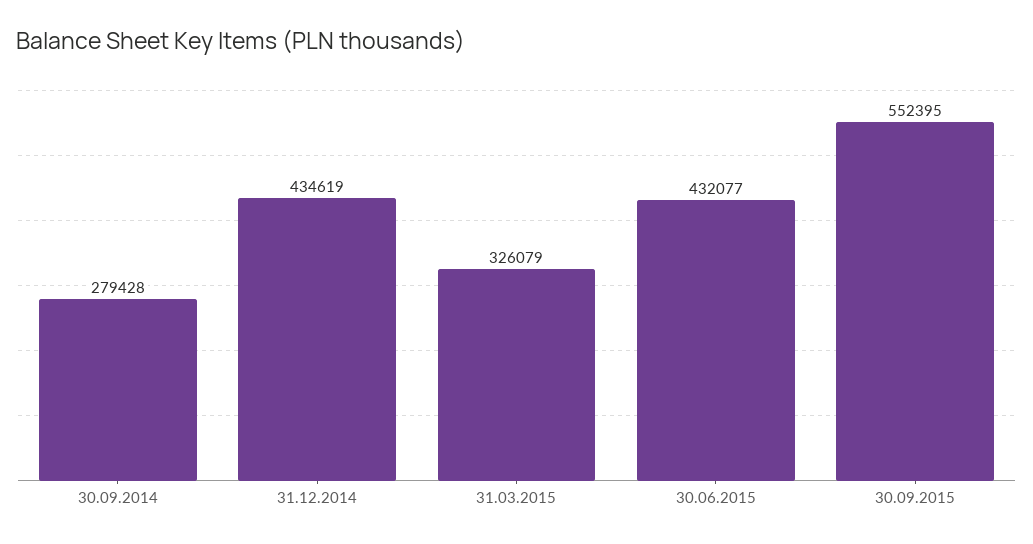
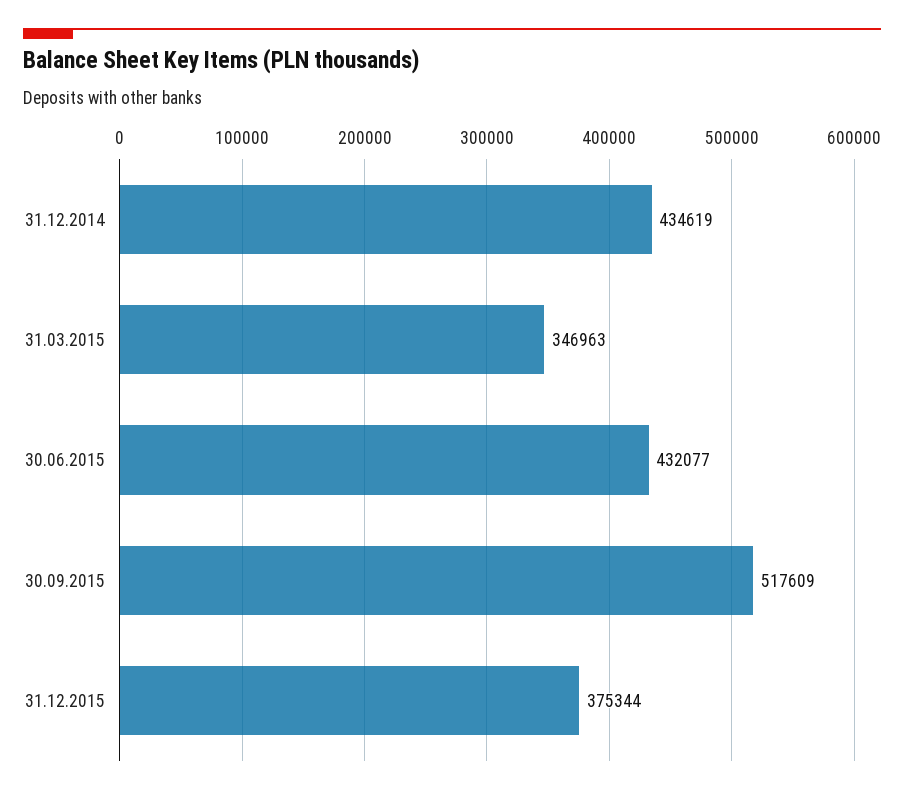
30.09.2014: 279428 -> none
31.03.2015: 326079 -> 346963
30.09.2015: 552395 -> 517609
31.12.2015: none -> 375344

